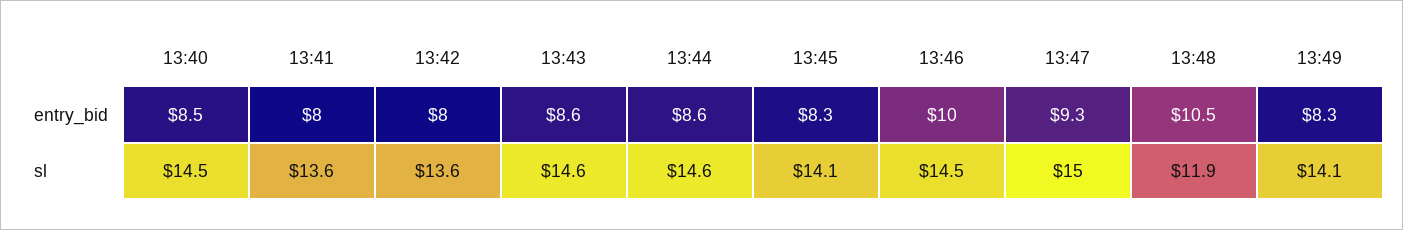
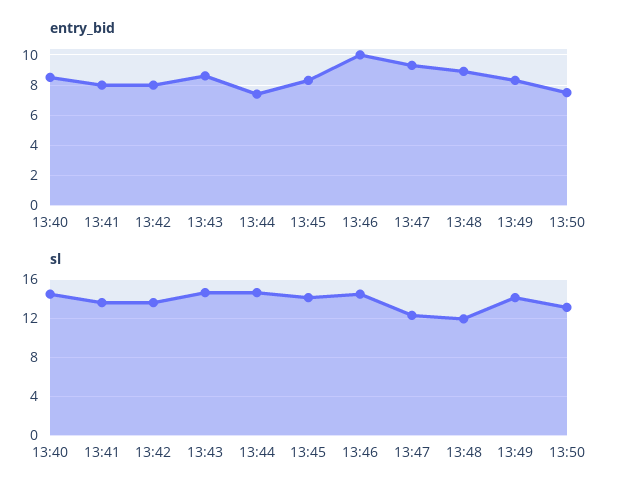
entry_bid, 13:44: 8.6 -> 7.5
entry_bid, 13:48: 10.5 -> 9
sl, 13:47: 15 -> 12
entry_bid, 13:50: none -> 7.5
sl, 13:50: none -> 13

